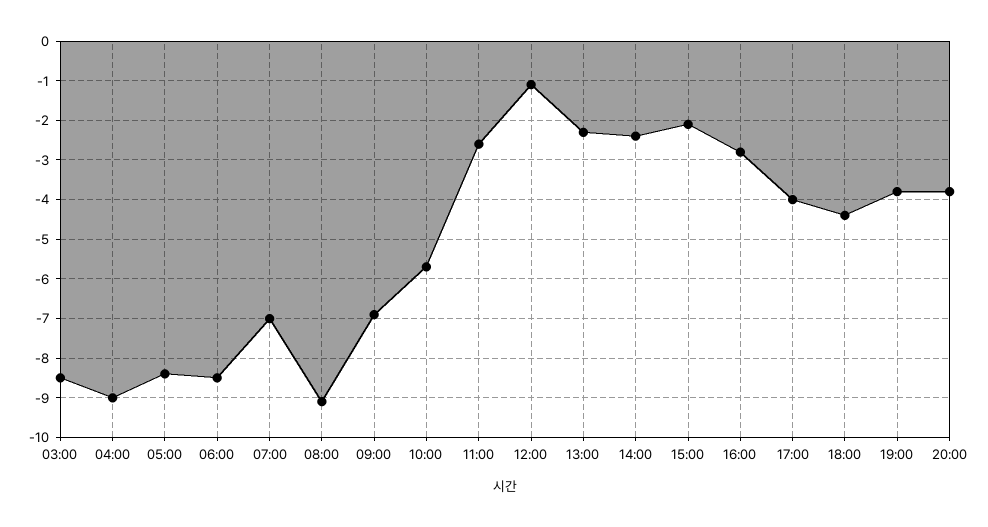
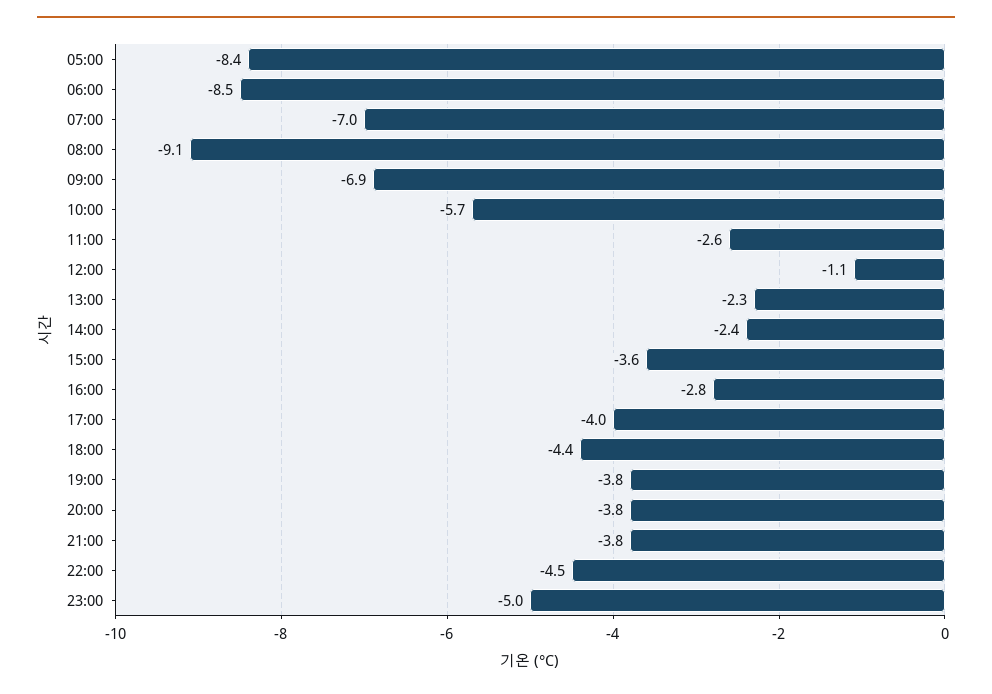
03:00: -8.5 -> none
04:00: -9 -> none
15:00: -2 -> -3.6
21:00: none -> -3.8
22:00: none -> -4.5
23:00: none -> -5

